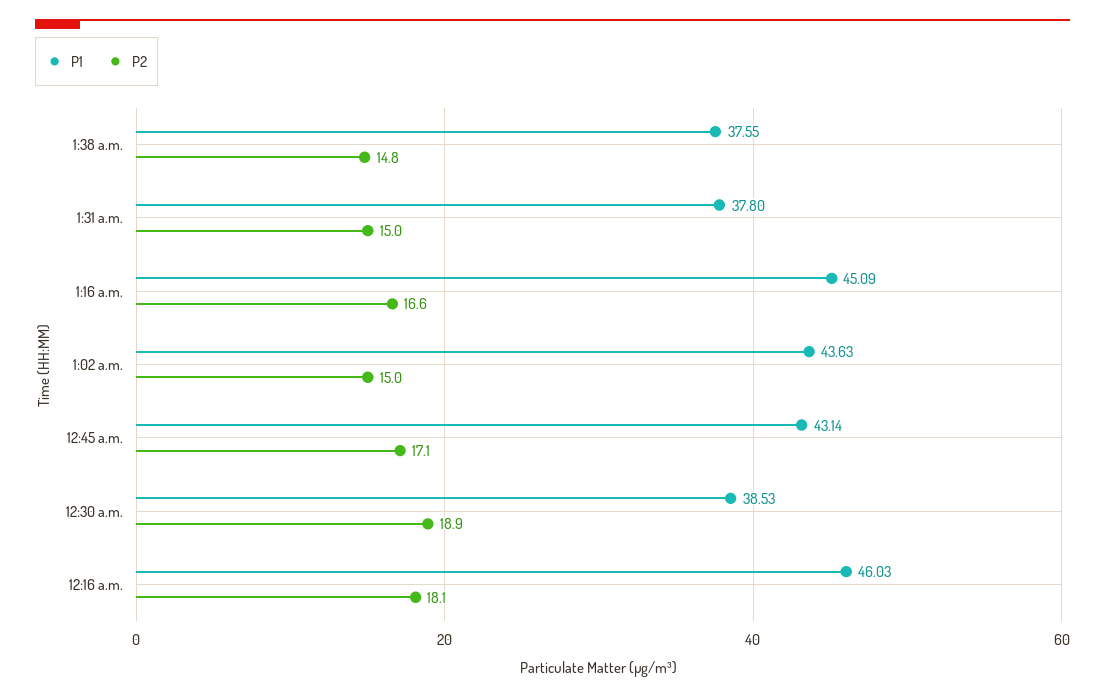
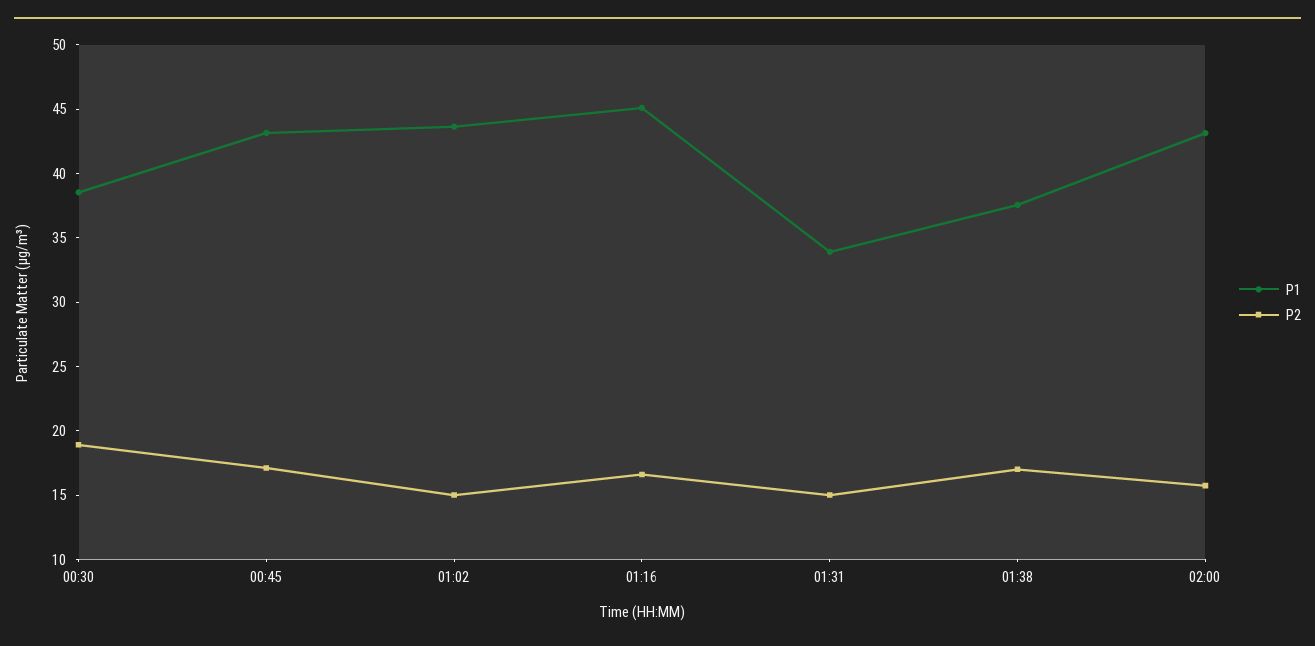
P2, 1:38 a.m.: 14.8 -> 17
P1, 1:31 a.m.: 37.8 -> 34
P1, 12:16 a.m.: 46.03 -> none
P2, 12:16 a.m.: 18.1 -> none
P1, 02:00: none -> 43
P2, 02:00: none -> 16

